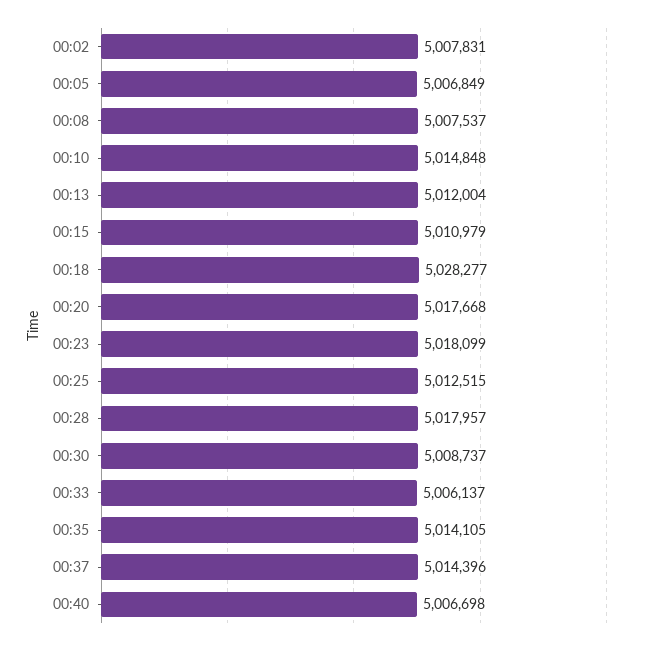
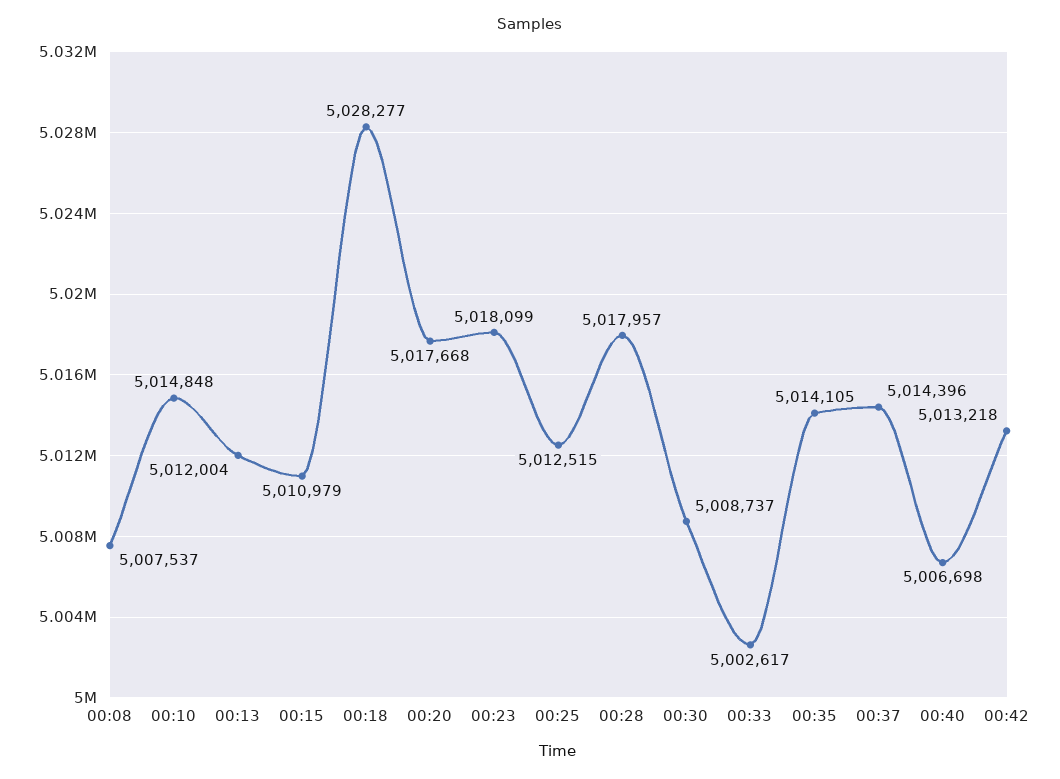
00:02: 5007831 -> none
00:05: 5006849 -> none
00:33: 5006137 -> 5002617
00:42: none -> 5013218

